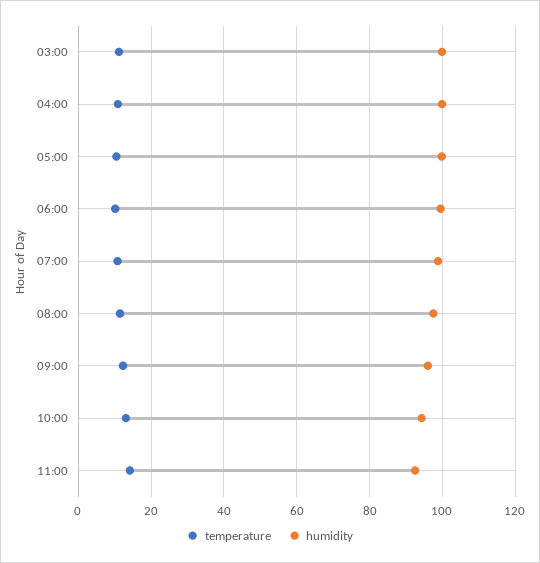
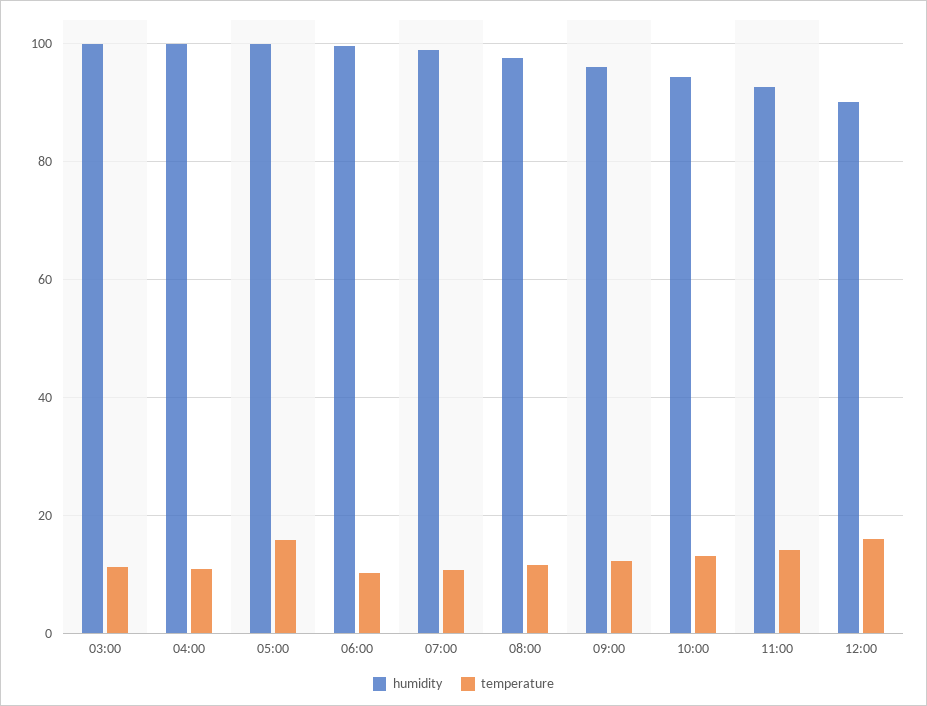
temperature, 05:00: 10 -> 16
humidity, 12:00: none -> 90
temperature, 12:00: none -> 16

